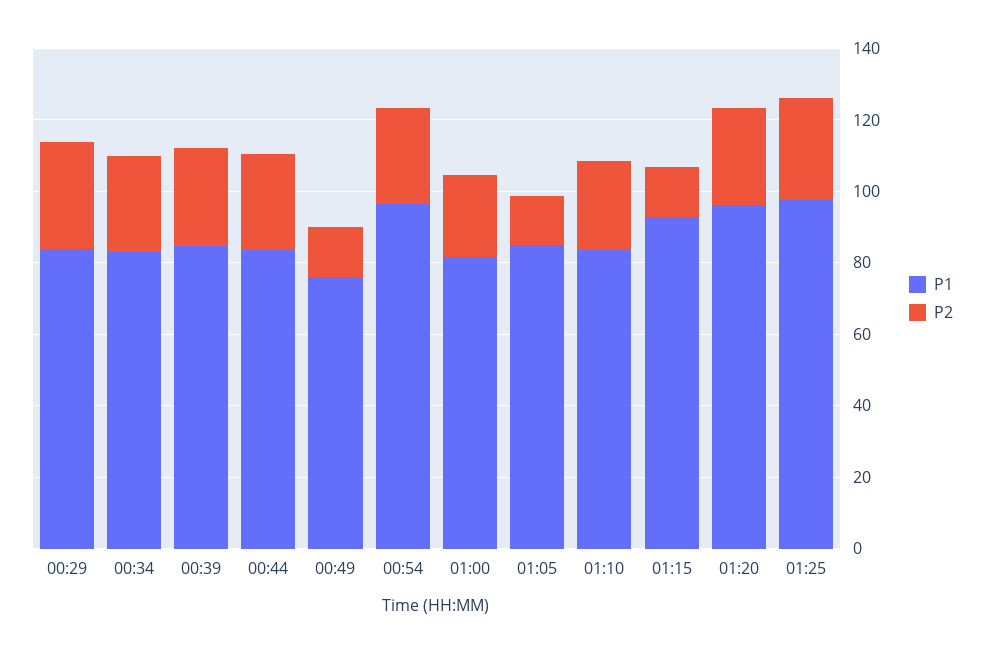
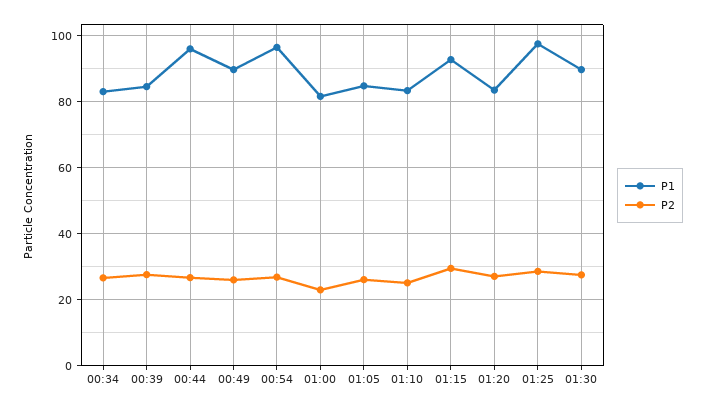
P1, 00:29: 85 -> none
P2, 00:29: 30 -> none
P1, 00:44: 85 -> 96
P1, 00:49: 75 -> 90
P2, 00:49: 15 -> 26
P2, 01:05: 15 -> 26
P2, 01:15: 15 -> 30
P1, 01:20: 95 -> 84
P1, 01:30: none -> 90
P2, 01:30: none -> 28

